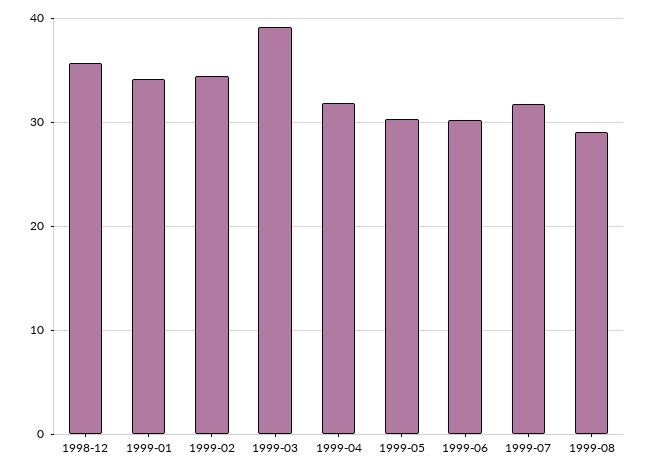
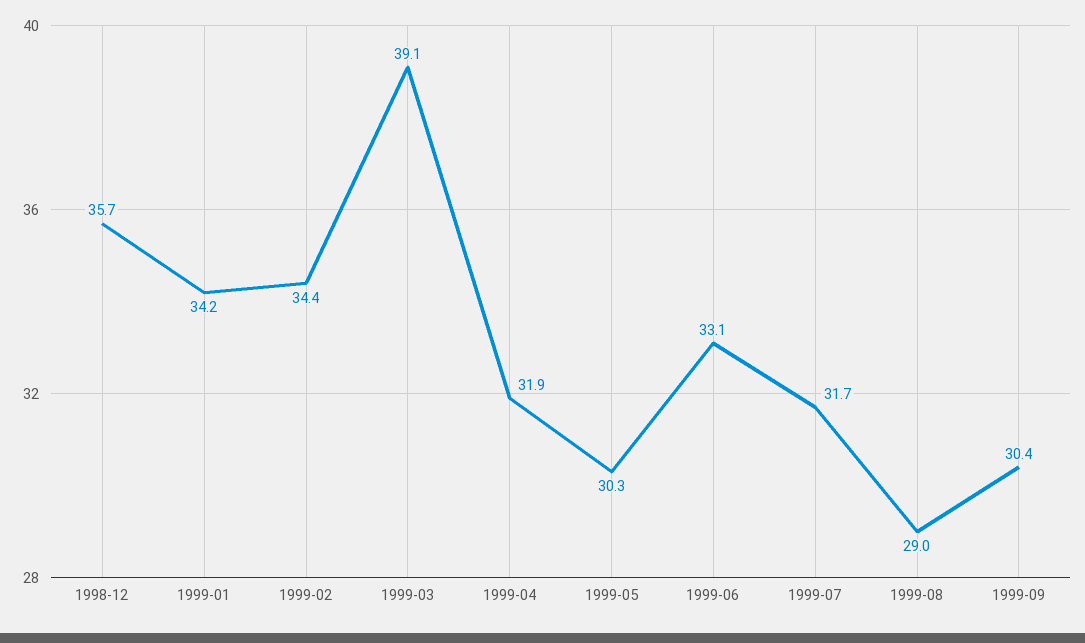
1999-06: 30 -> 33.1
1999-09: none -> 30.4

